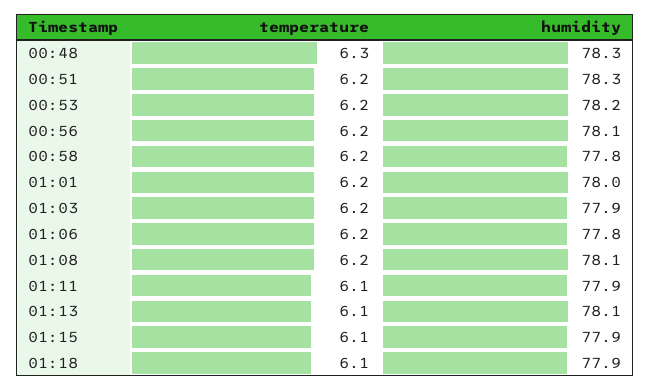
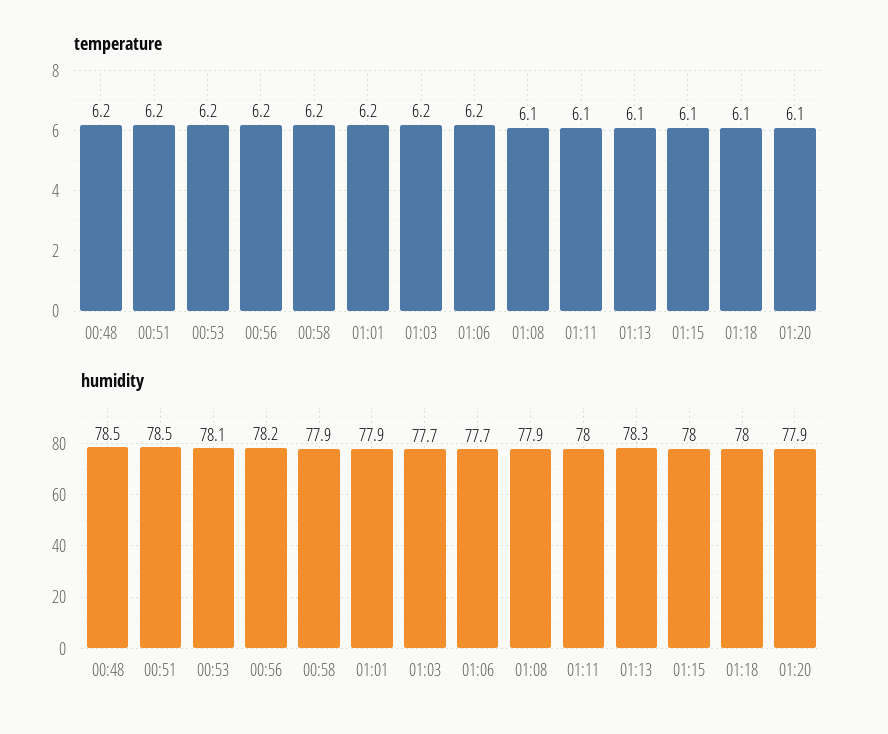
temperature, 00:48: 6.3 -> 6.2
humidity, 00:48: 78.3 -> 78.5
humidity, 00:51: 78.3 -> 78.5
humidity, 00:53: 78.2 -> 78.1
humidity, 00:56: 78.1 -> 78.2
humidity, 00:58: 77.8 -> 77.9
humidity, 01:01: 78 -> 77.9
humidity, 01:03: 77.9 -> 77.7
humidity, 01:06: 77.8 -> 77.7
temperature, 01:08: 6.2 -> 6.1
humidity, 01:08: 78.1 -> 77.9
humidity, 01:11: 77.9 -> 78
humidity, 01:13: 78.1 -> 78.3
humidity, 01:15: 77.9 -> 78
humidity, 01:18: 77.9 -> 78
temperature, 01:20: none -> 6.1
humidity, 01:20: none -> 77.9

